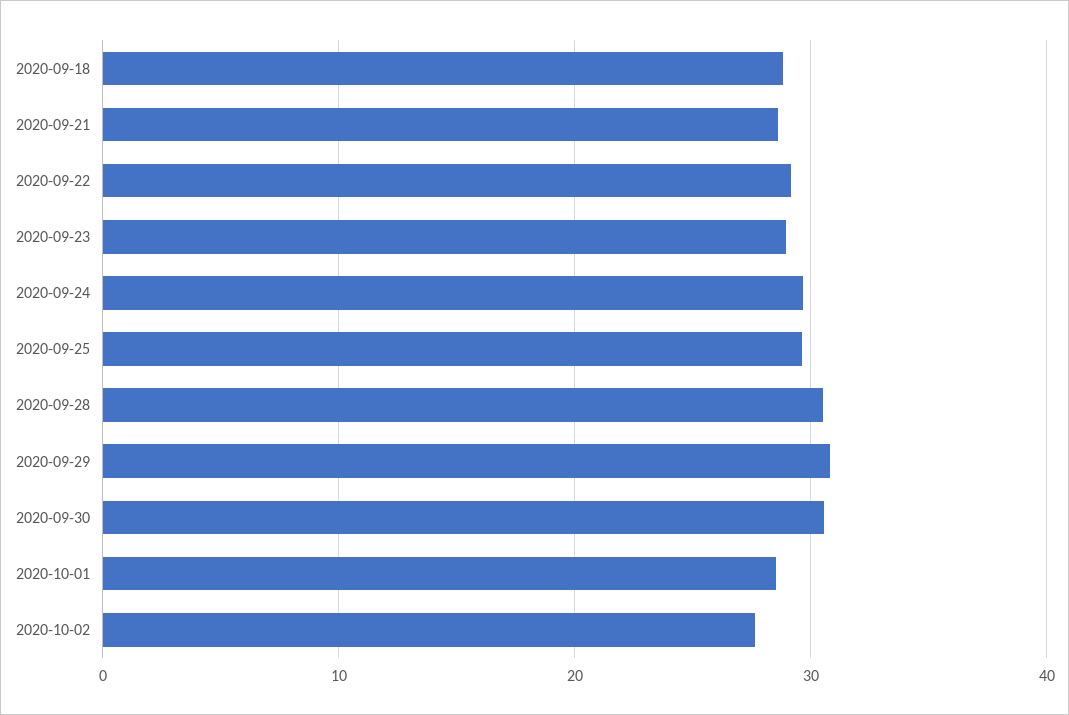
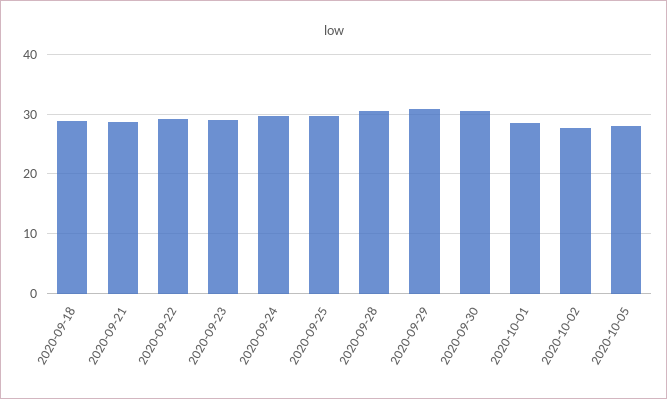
2020-10-05: none -> 28

